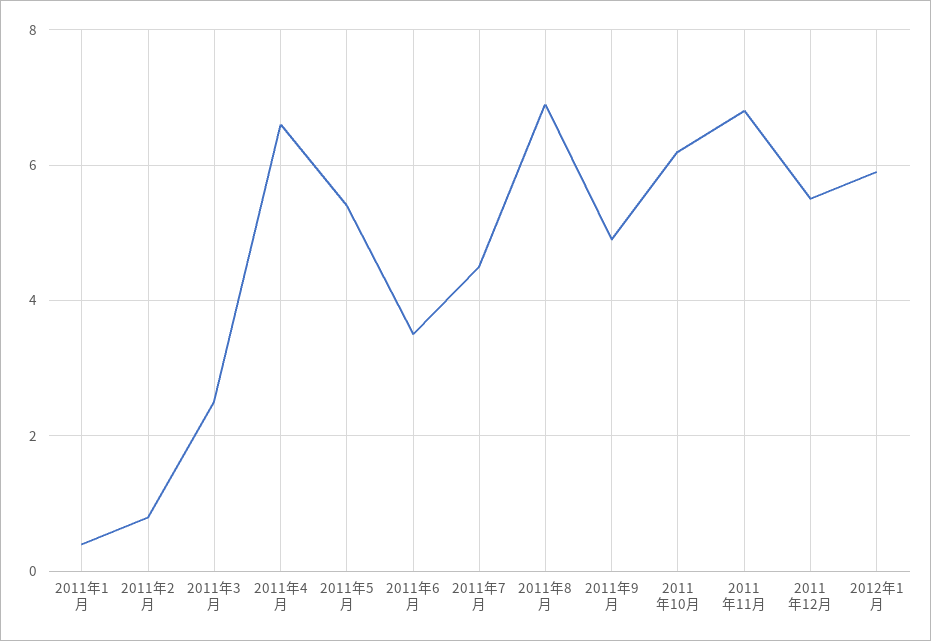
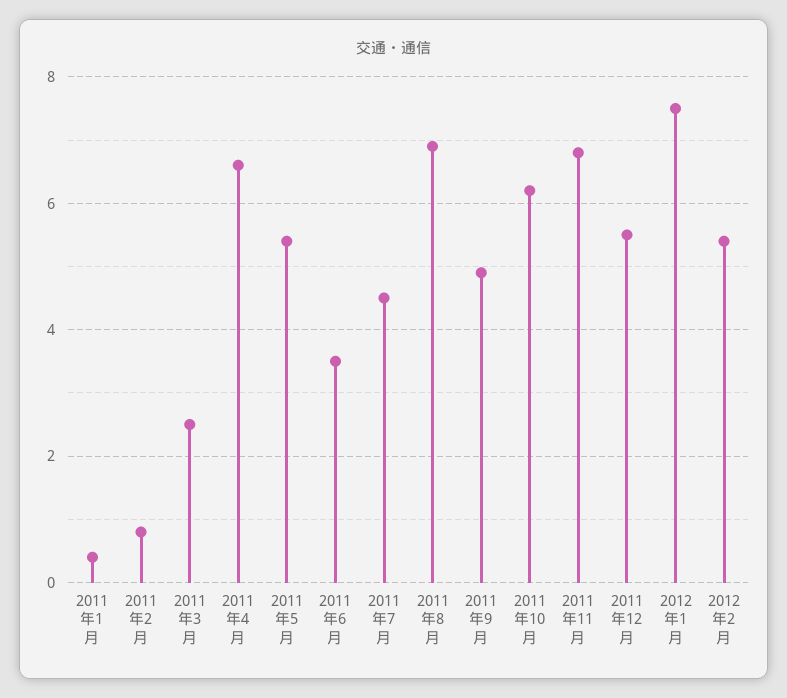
2012年1月: 6 -> 7.5
2012年2月: none -> 5.5

